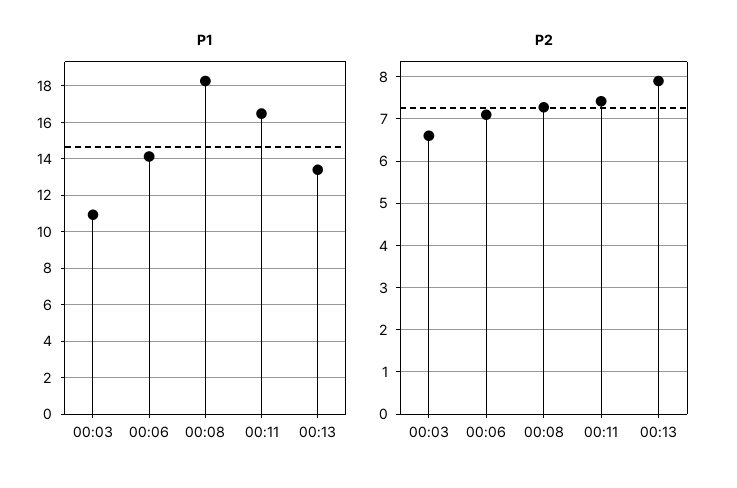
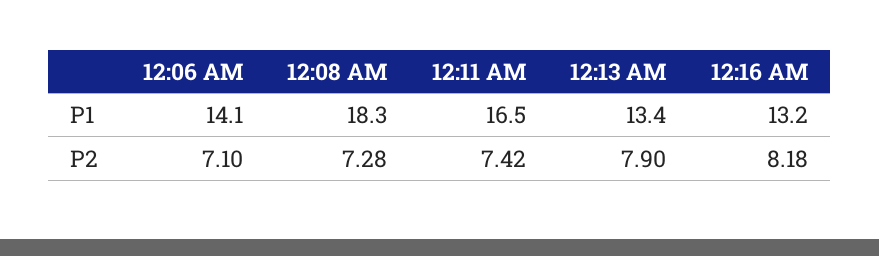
P1, 00:03: 11 -> none
P2, 00:03: 6.6 -> none
P1, 12:16 AM: none -> 13.2
P2, 12:16 AM: none -> 8.18

